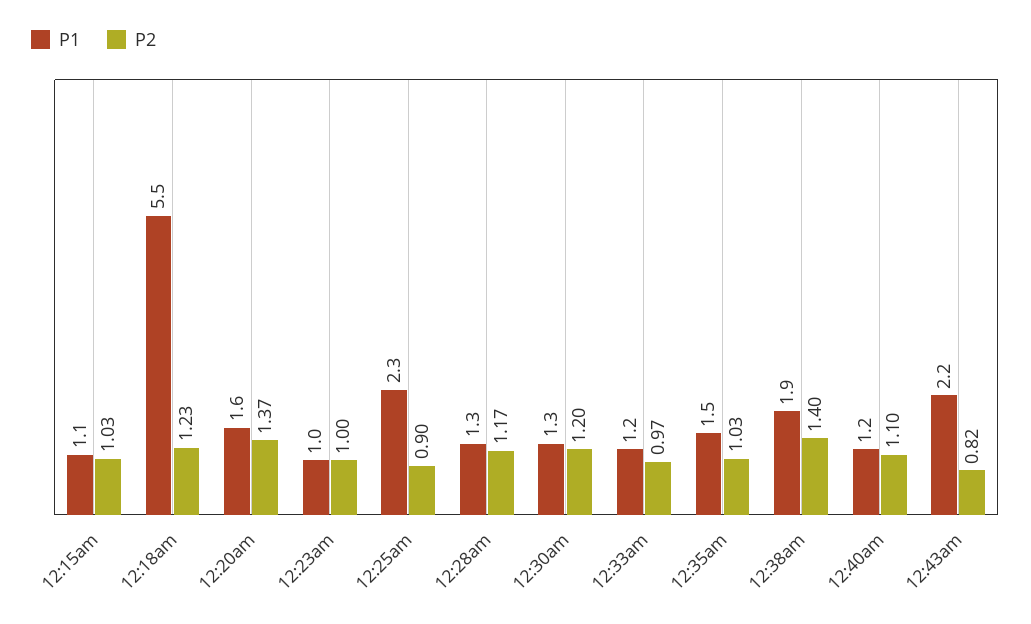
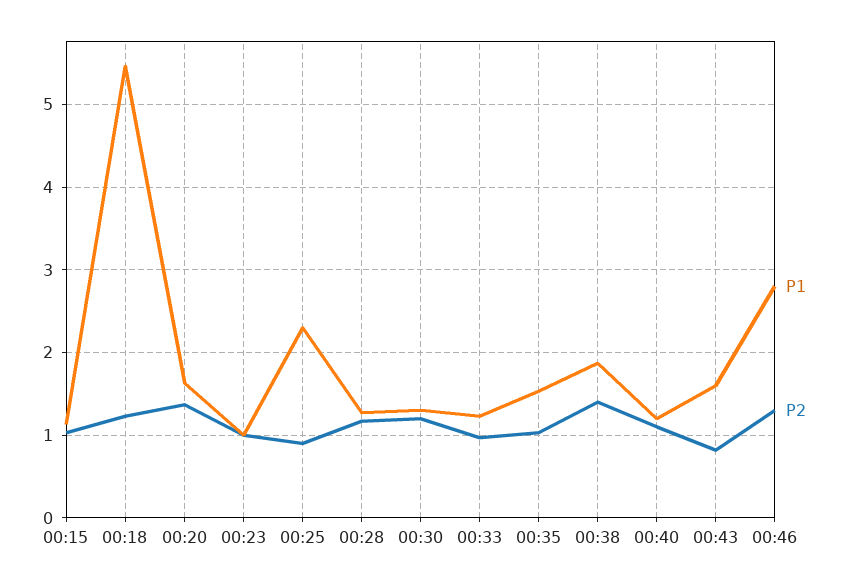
P1, 12:43am: 2.2 -> 1.6
P1, 00:46: none -> 2.8
P2, 00:46: none -> 1.3

